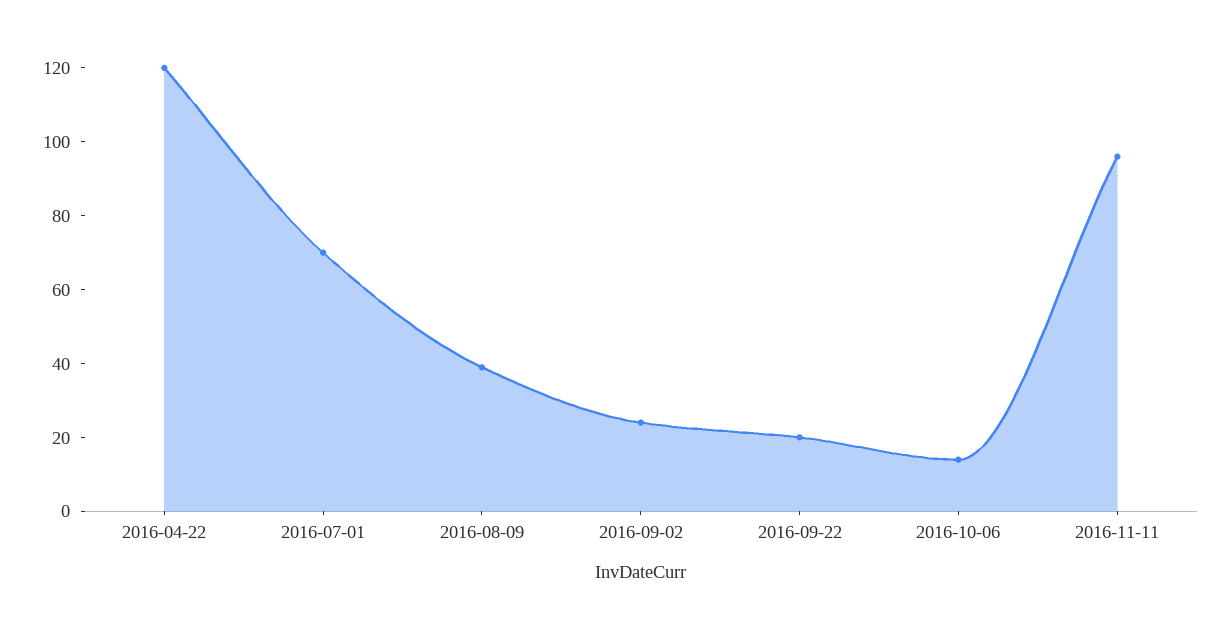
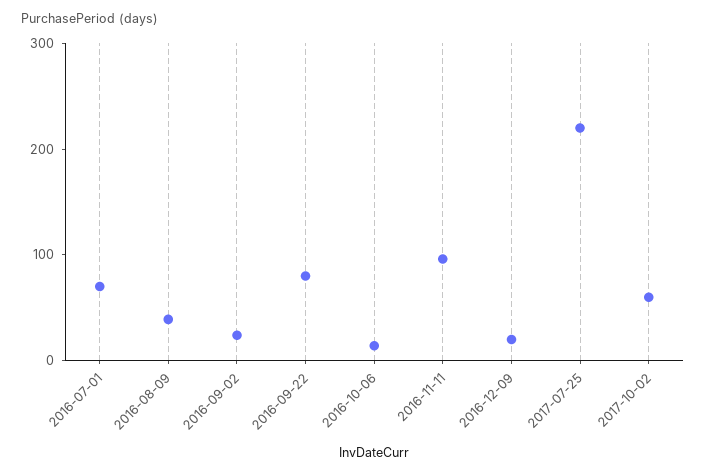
2016-04-22: 120 -> none
2016-09-22: 20 -> 80
2016-12-09: none -> 20
2017-07-25: none -> 220
2017-10-02: none -> 60

